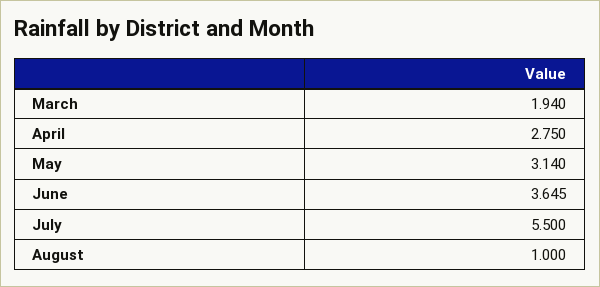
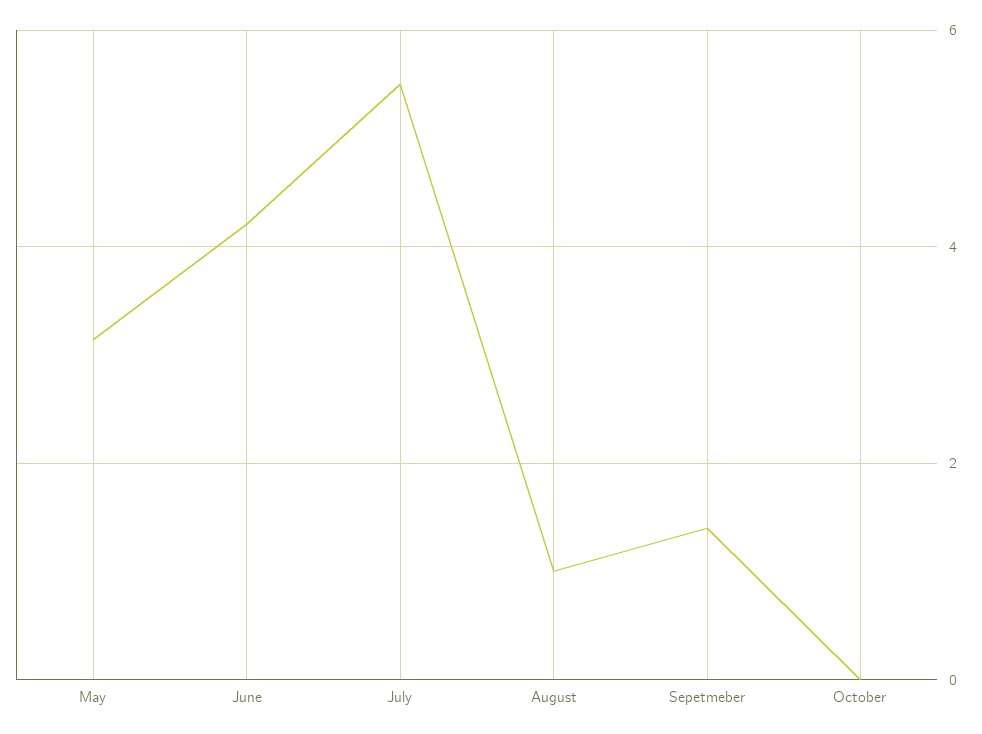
March: 1.94 -> none
April: 2.75 -> none
June: 3.645 -> 4.2
Sepetmeber: none -> 1.4
October: none -> 0

